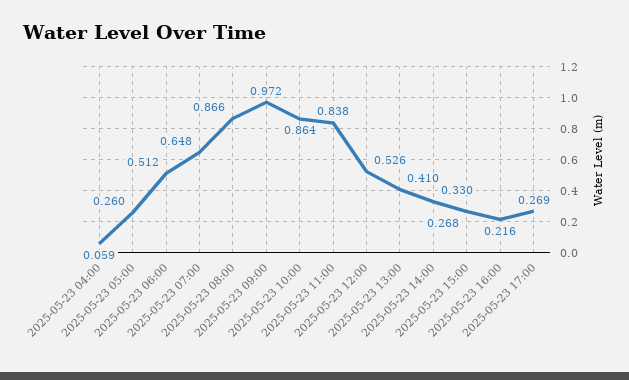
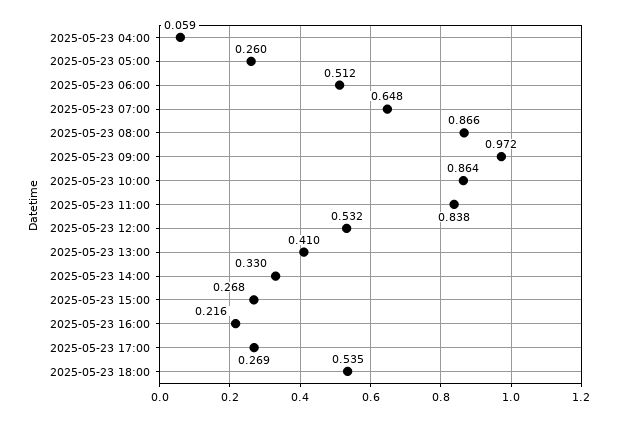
2025-05-23 12:00: 0.526 -> 0.532
2025-05-23 18:00: none -> 0.535

